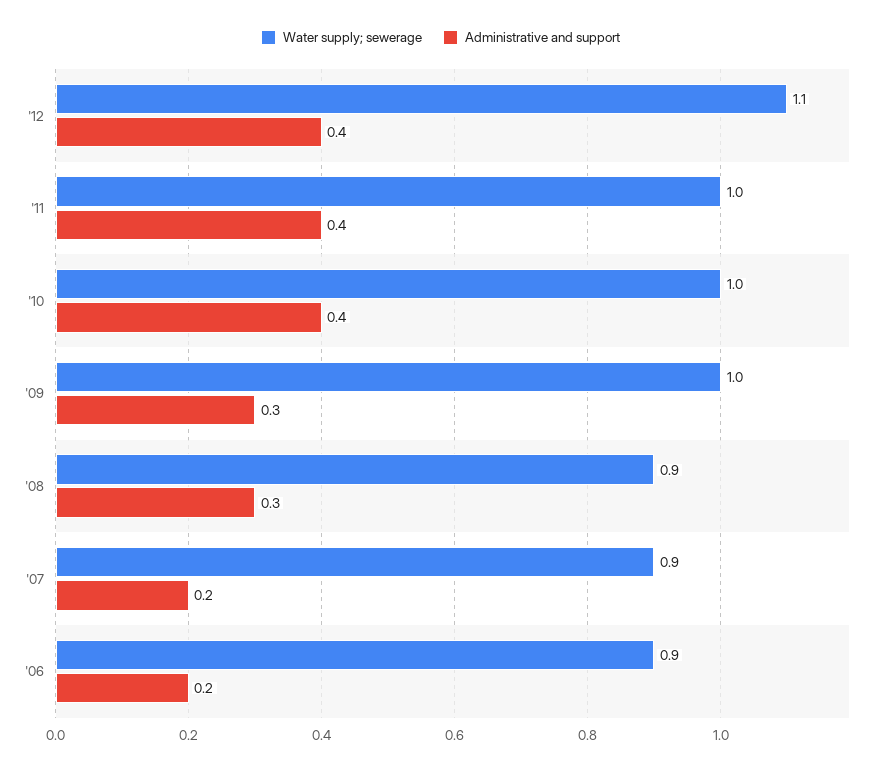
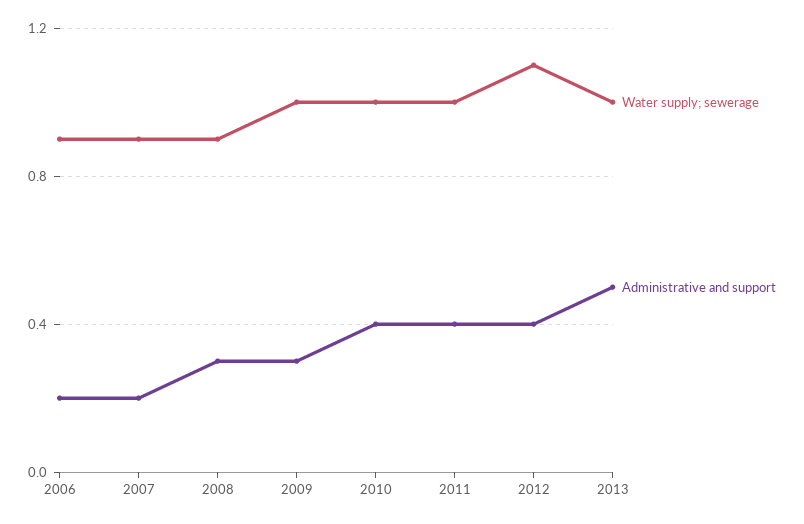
Water supply; sewerage, 2013: none -> 1
Administrative and support, 2013: none -> 0.5

